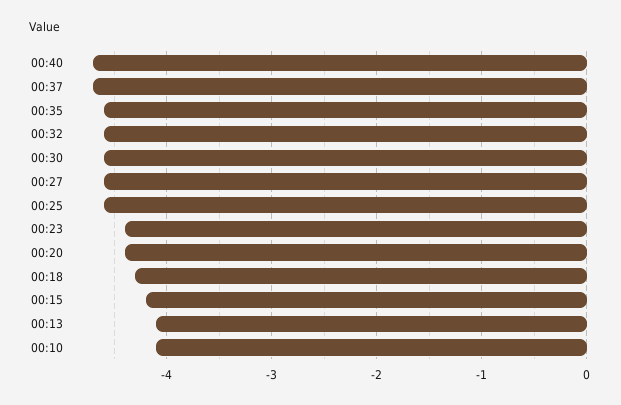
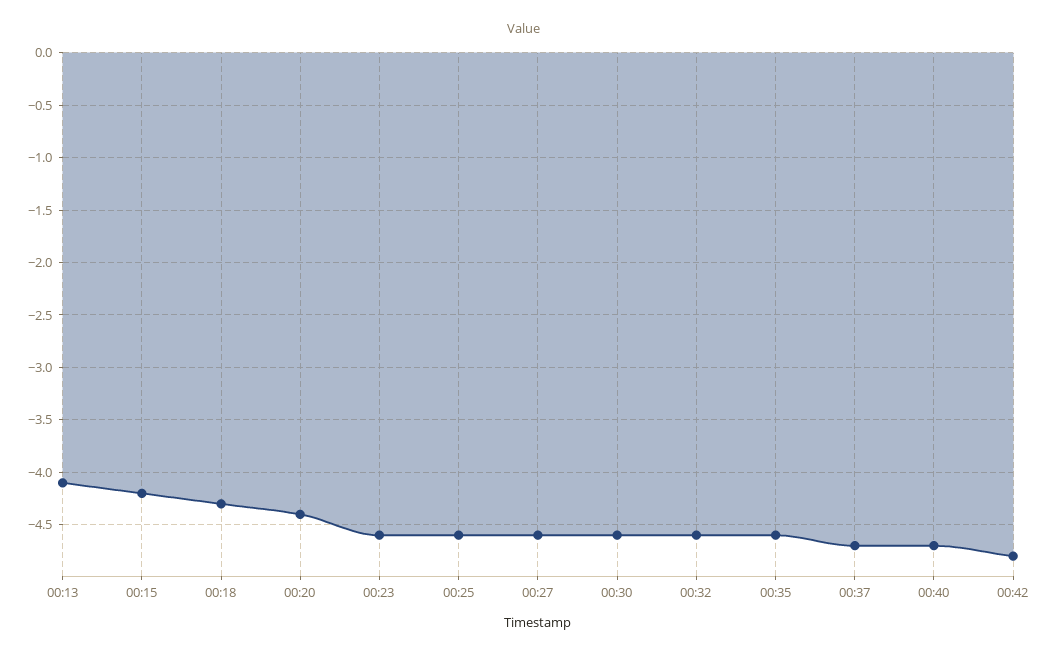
00:23: -4.4 -> -4.6
00:10: -4.1 -> none
00:42: none -> -4.8

